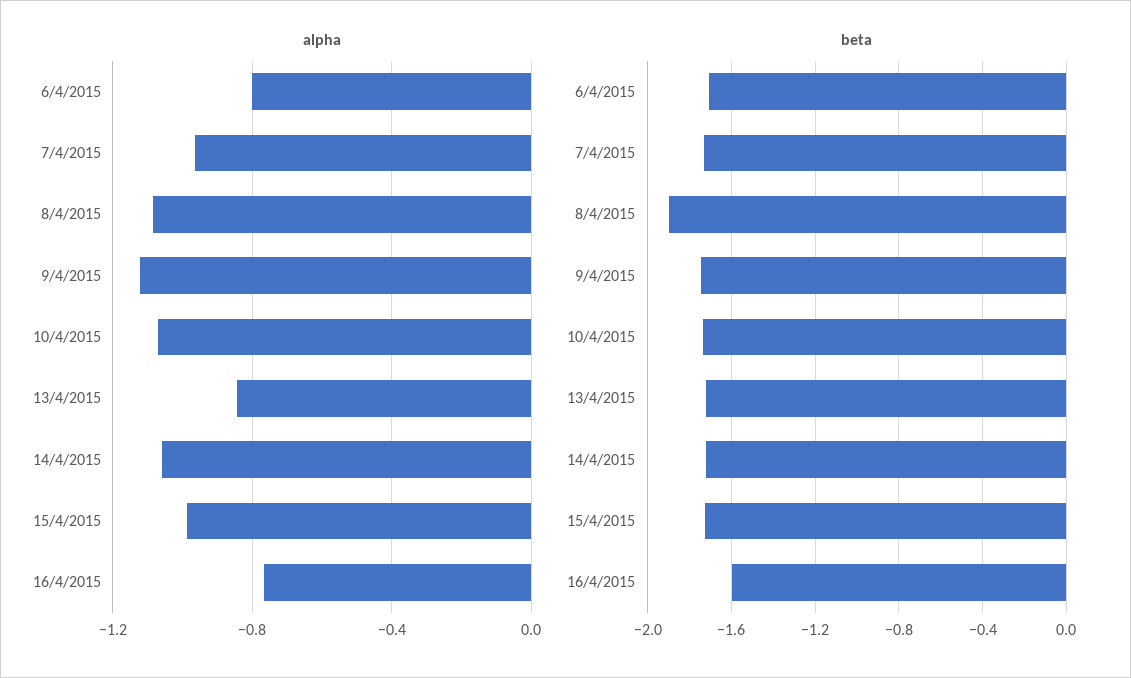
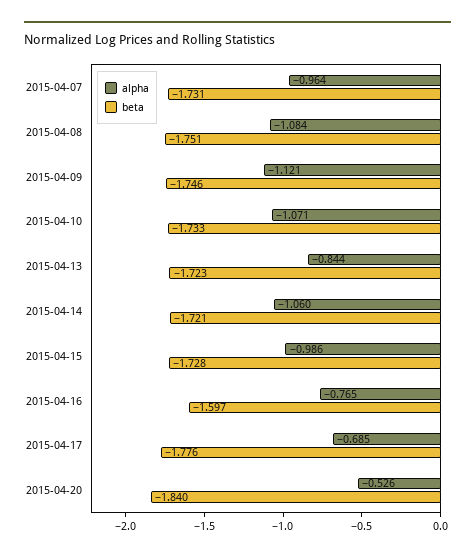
alpha, 6/4/2015: -0.8 -> none
beta, 6/4/2015: -1.7 -> none
beta, 8/4/2015: -1.9 -> -1.751
alpha, 2015-04-17: none -> -0.685
beta, 2015-04-17: none -> -1.776
alpha, 2015-04-20: none -> -0.526
beta, 2015-04-20: none -> -1.84

